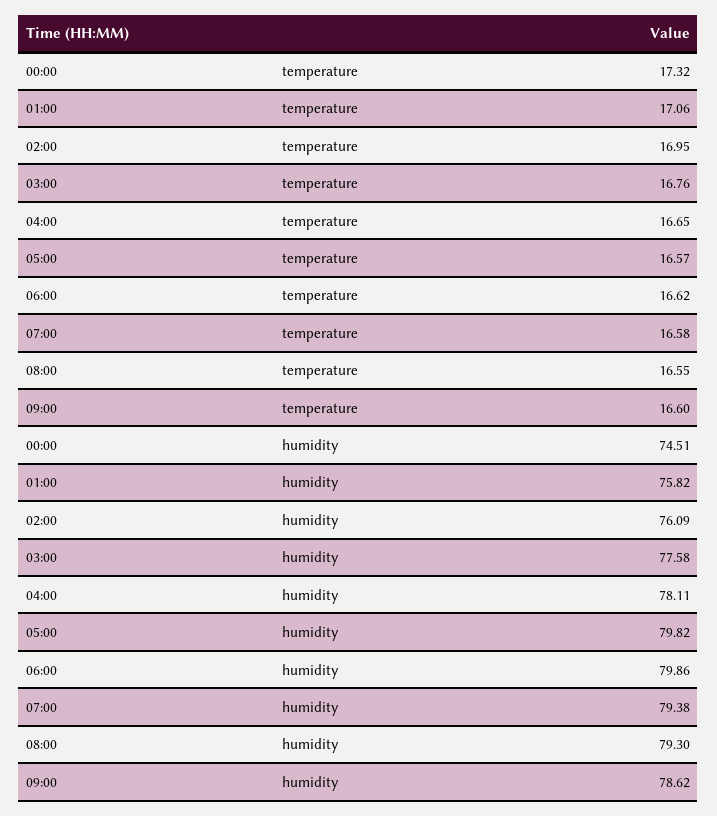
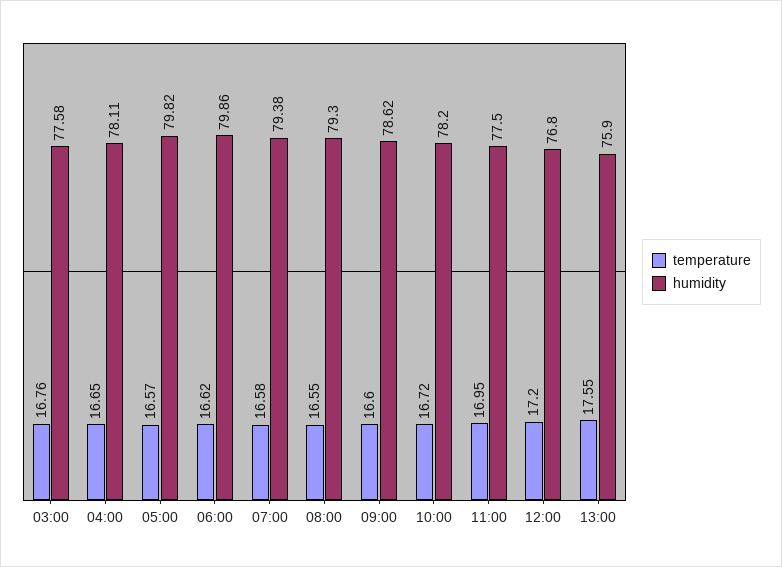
temperature, 00:00: 17.32 -> none
temperature, 01:00: 17.06 -> none
temperature, 02:00: 16.95 -> none
humidity, 00:00: 74.51 -> none
humidity, 01:00: 75.82 -> none
humidity, 02:00: 76.09 -> none
temperature, 10:00: none -> 16.72
humidity, 10:00: none -> 78.2
temperature, 11:00: none -> 16.95
humidity, 11:00: none -> 77.5
temperature, 12:00: none -> 17.2
humidity, 12:00: none -> 76.8
temperature, 13:00: none -> 17.55
humidity, 13:00: none -> 75.9

